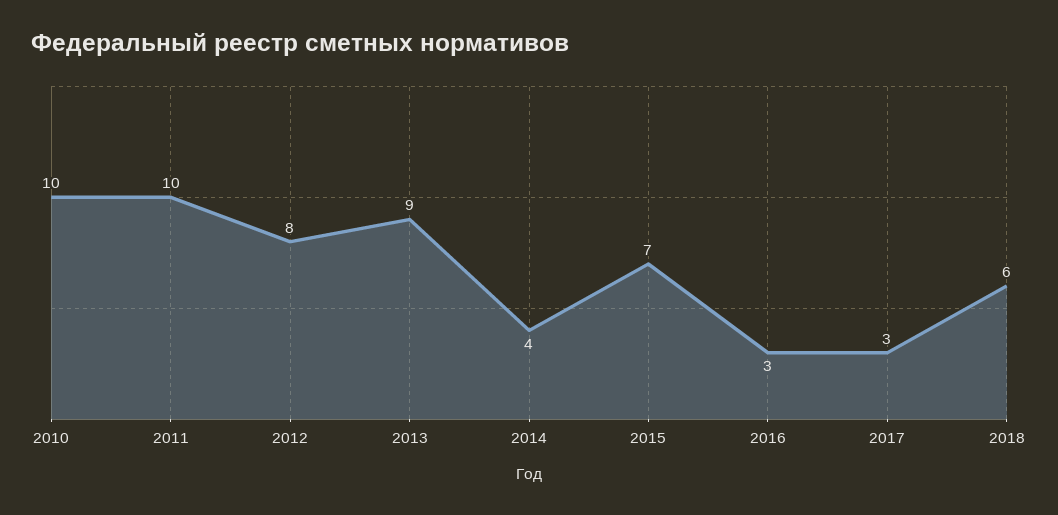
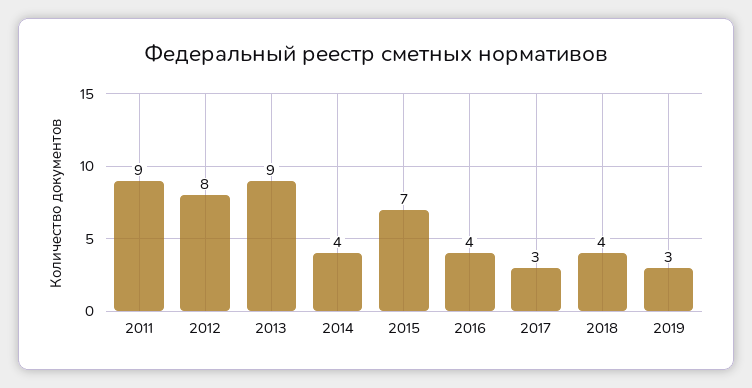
2010: 10 -> none
2011: 10 -> 9
2016: 3 -> 4
2018: 6 -> 4
2019: none -> 3

